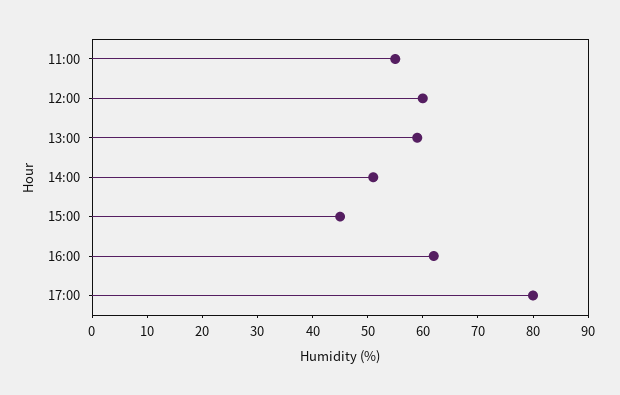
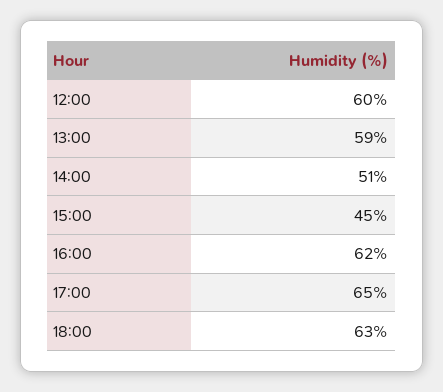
11:00: 55 -> none
17:00: 80 -> 65
18:00: none -> 63

